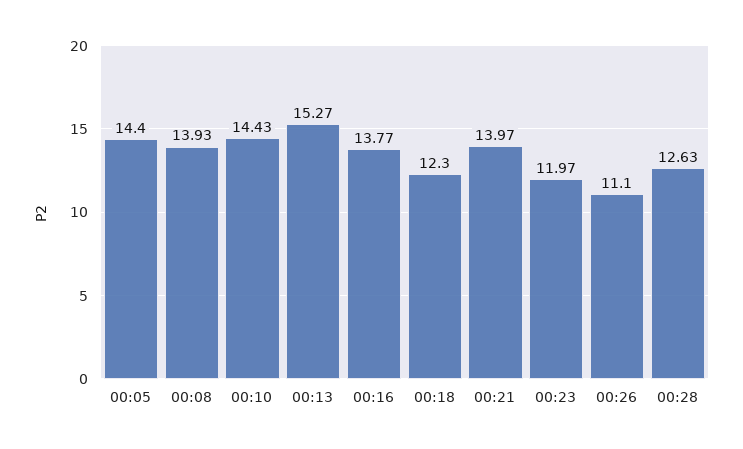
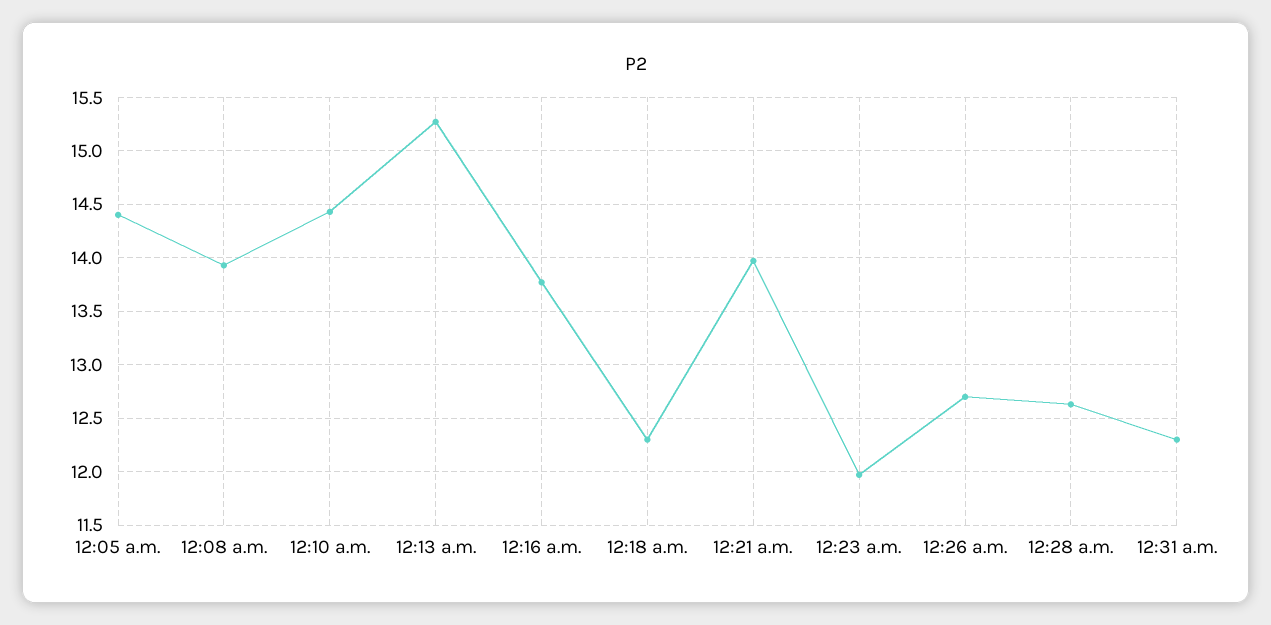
00:26: 11.1 -> 12.7
12:31 a.m.: none -> 12.3

